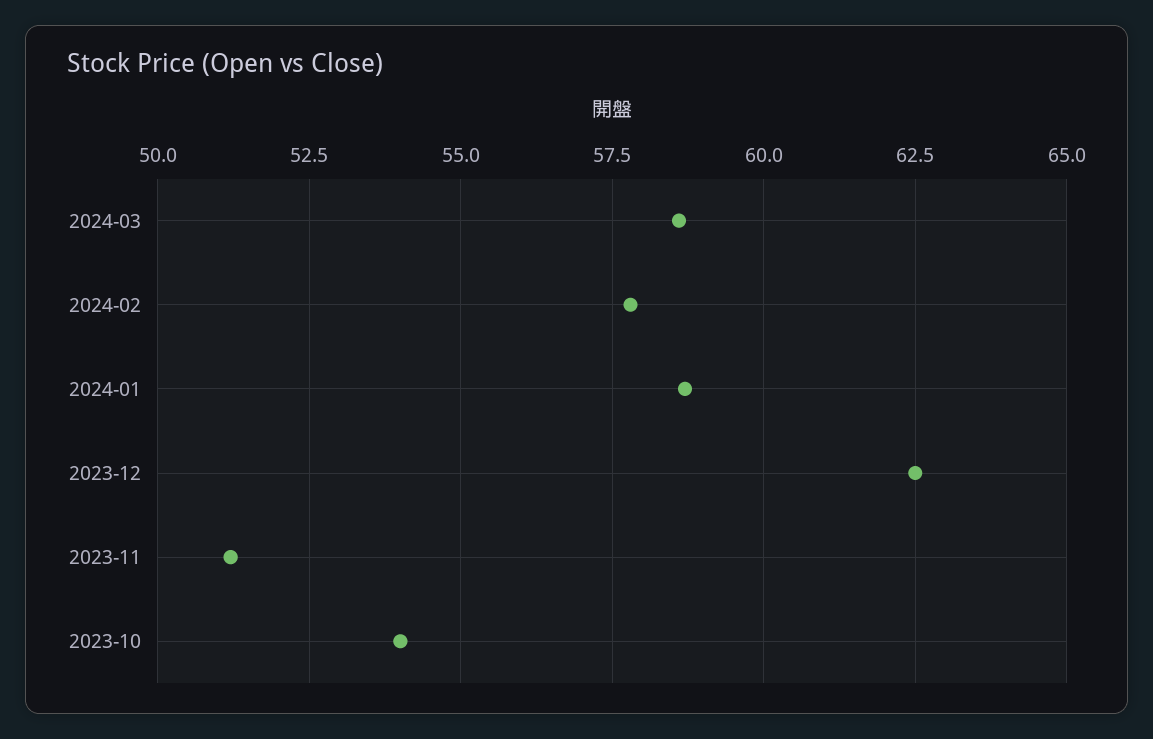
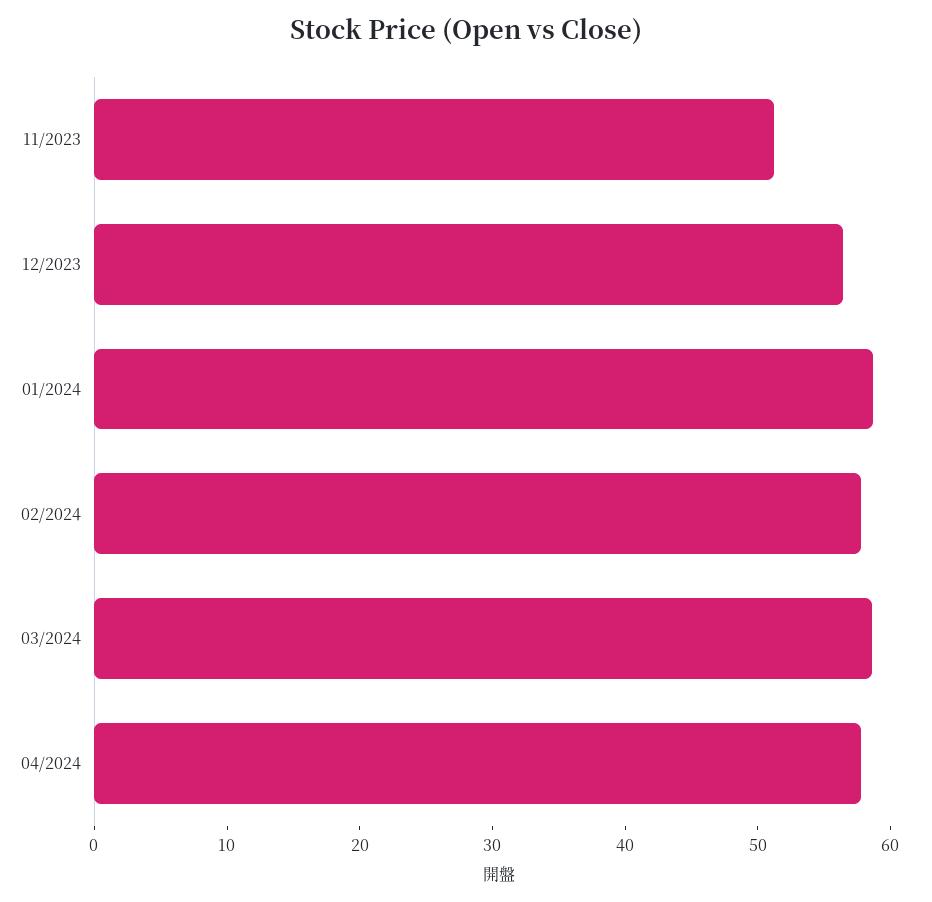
2023-12: 62.5 -> 56
2023-10: 54 -> none
04/2024: none -> 58

